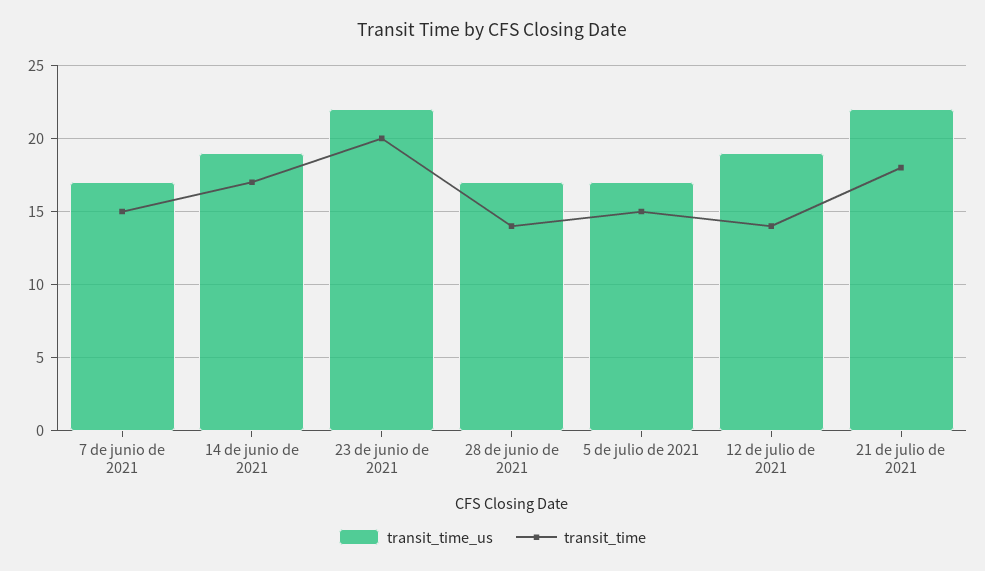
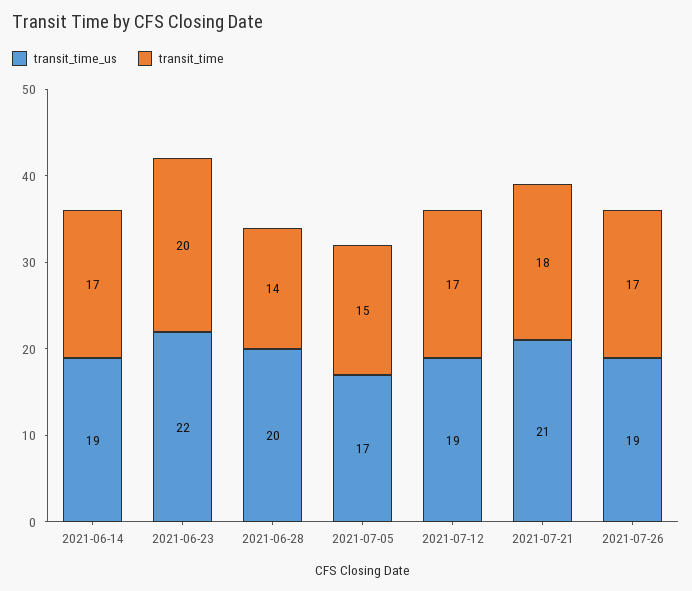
transit_time_us, 7 de junio de 2021: 17 -> none
transit_time, 7 de junio de 2021: 15 -> none
transit_time_us, 28 de junio de 2021: 17 -> 20
transit_time, 12 de julio de 2021: 14 -> 17
transit_time_us, 21 de julio de 2021: 22 -> 21
transit_time_us, 2021-07-26: none -> 19
transit_time, 2021-07-26: none -> 17

